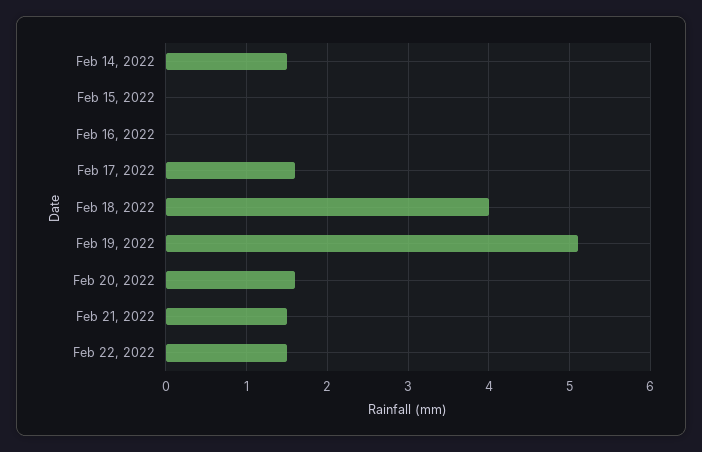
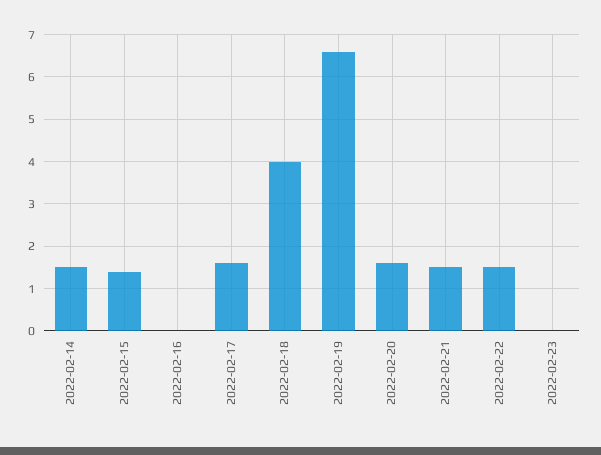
Feb 15, 2022: 0 -> 1.5
Feb 19, 2022: 5.1 -> 6.5
2022-02-23: none -> 0

